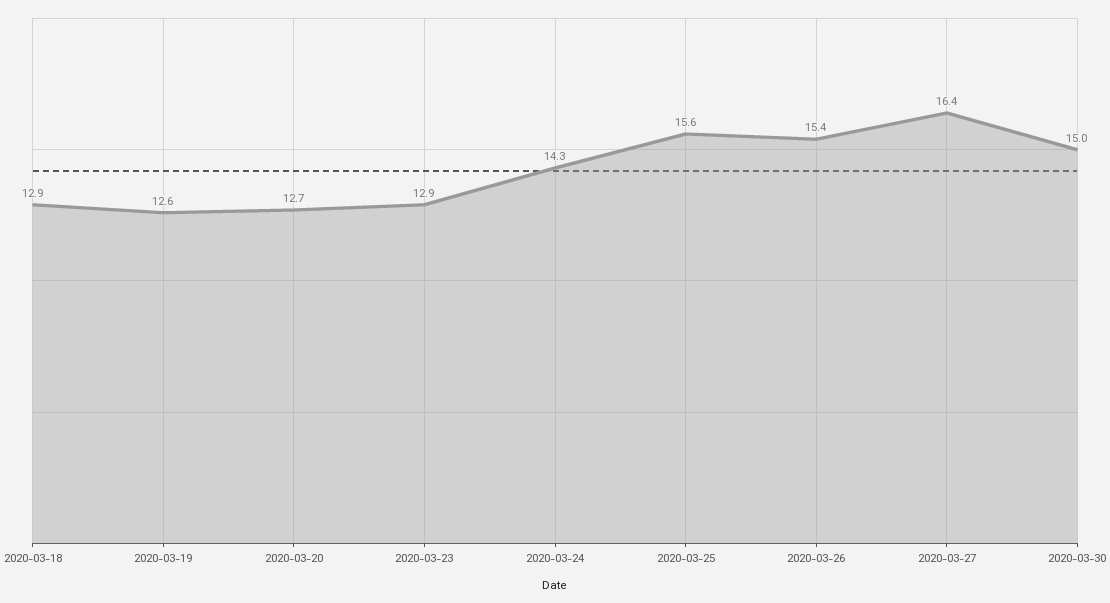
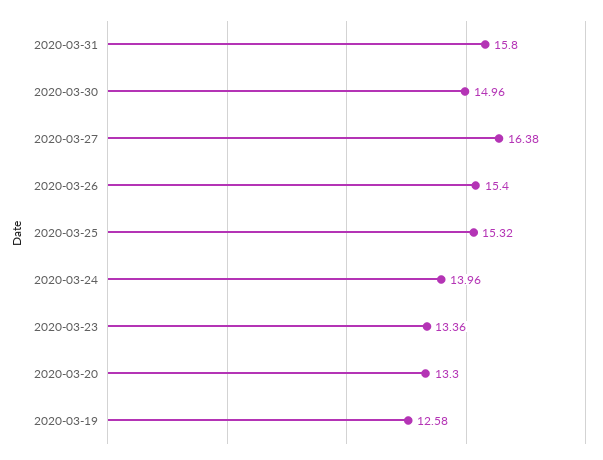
2020-03-18: 12.9 -> none
2020-03-20: 12.7 -> 13.3
2020-03-23: 12.9 -> 13.36
2020-03-24: 14.3 -> 13.96
2020-03-25: 15.6 -> 15.32
2020-03-31: none -> 15.8

